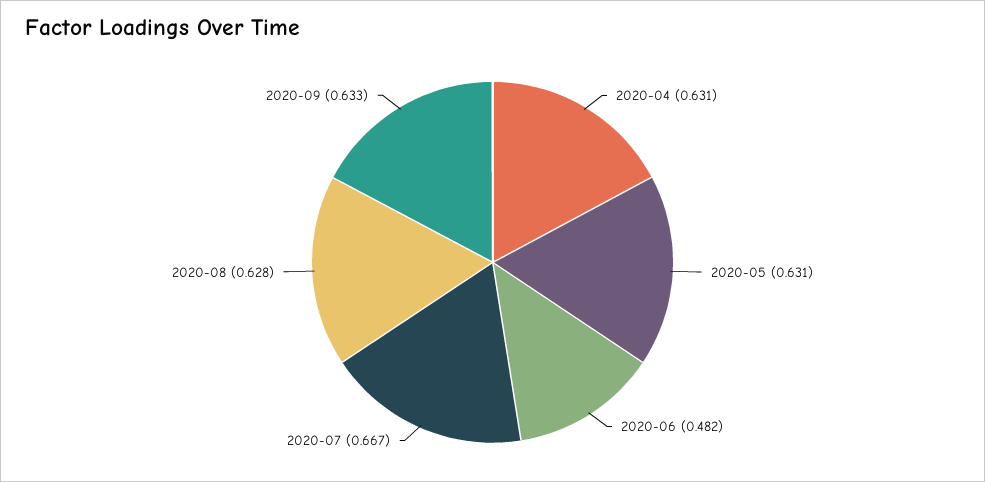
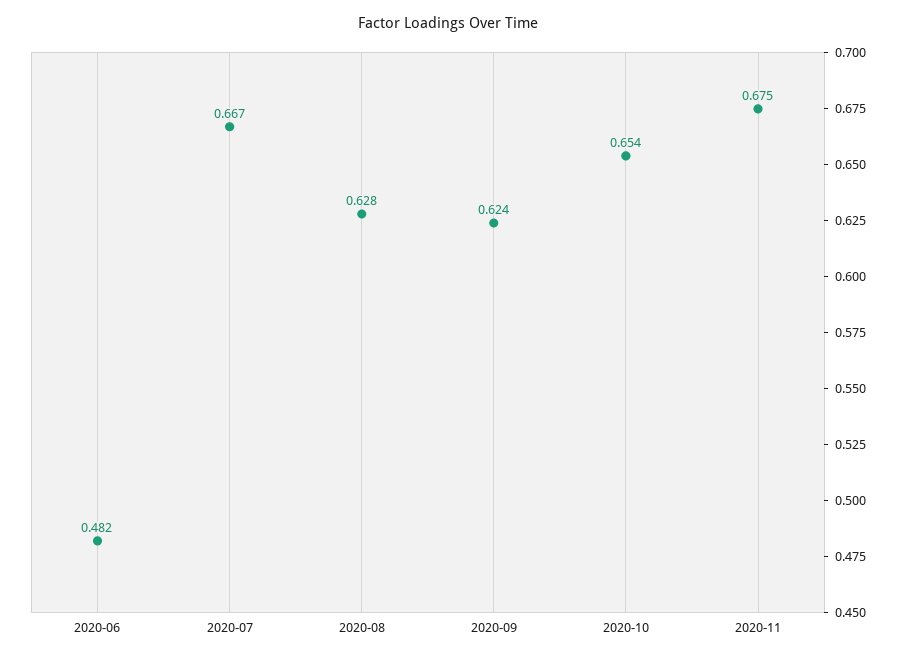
2020-04: 0.631 -> none
2020-05: 0.631 -> none
2020-09: 0.633 -> 0.624
2020-10: none -> 0.654
2020-11: none -> 0.675

